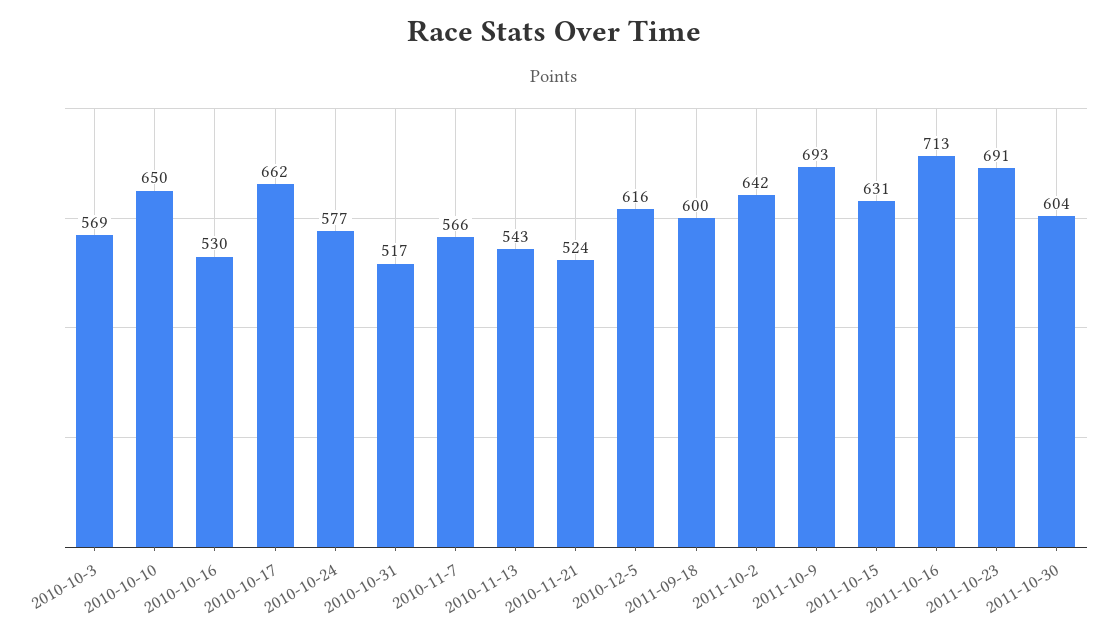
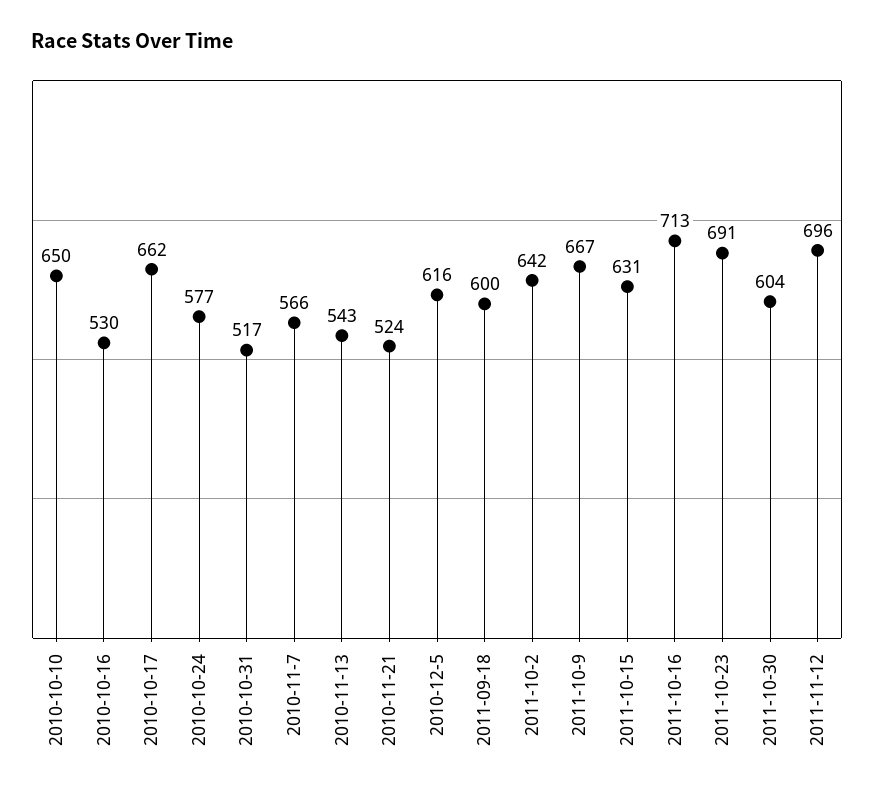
2010-10-3: 569 -> none
2011-10-9: 693 -> 667
2011-11-12: none -> 696

